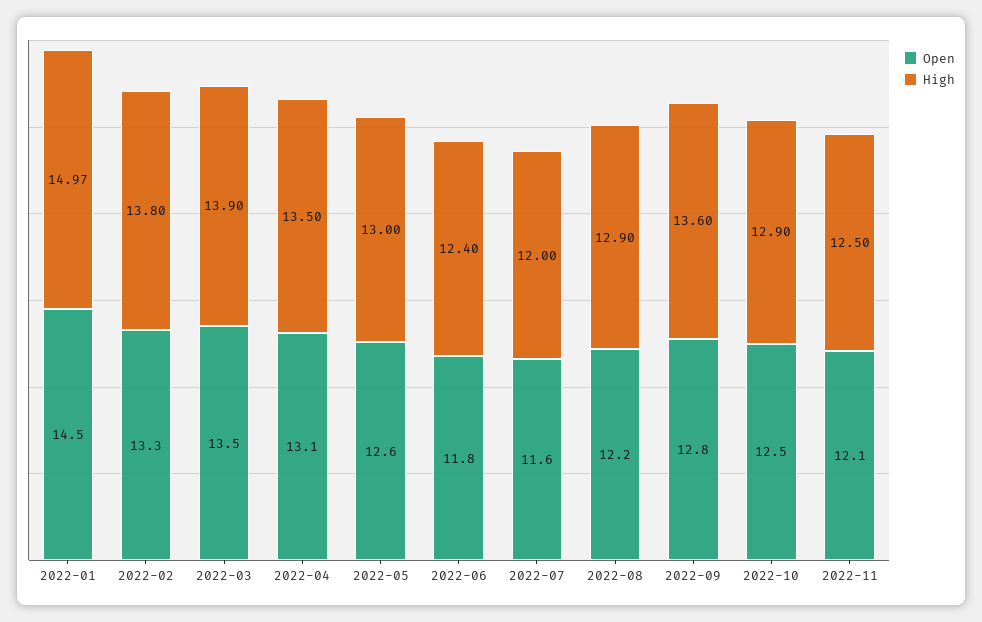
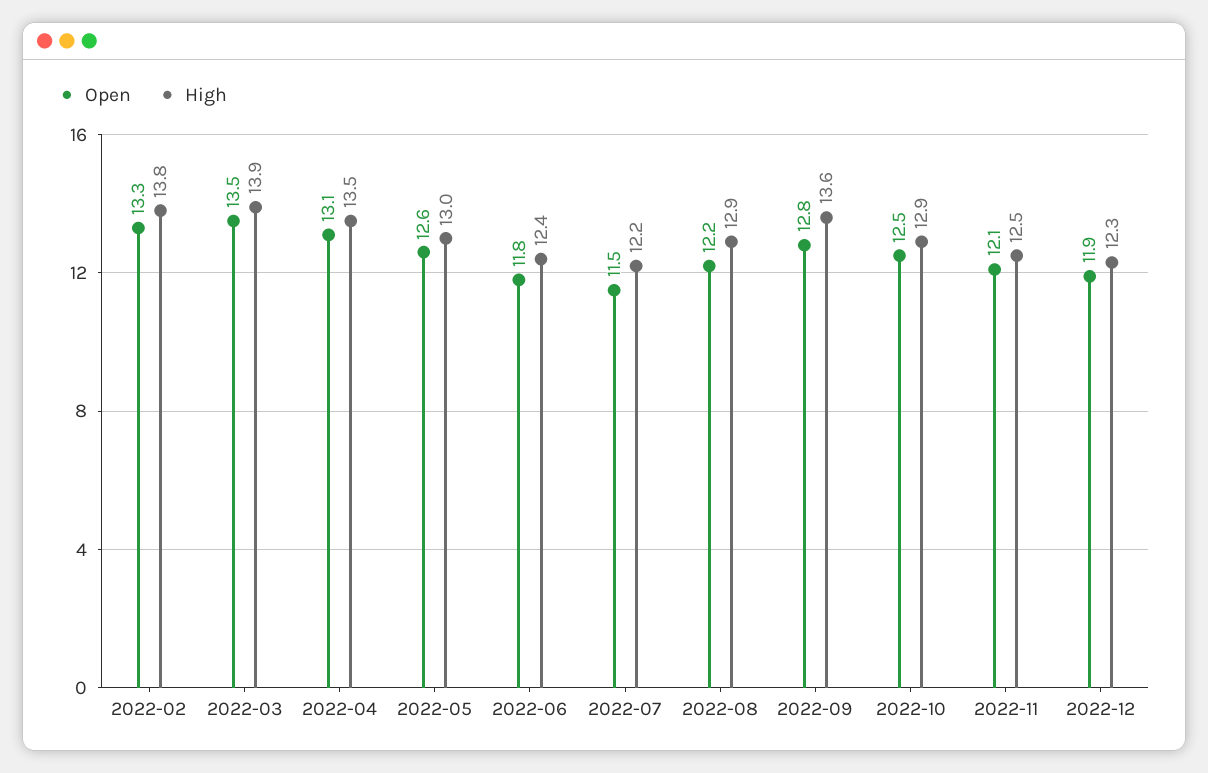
Open, 2022-01: 14.5 -> none
High, 2022-01: 14.97 -> none
Open, 2022-07: 11.6 -> 11.5
High, 2022-07: 12 -> 12.2
Open, 2022-12: none -> 11.9
High, 2022-12: none -> 12.3

